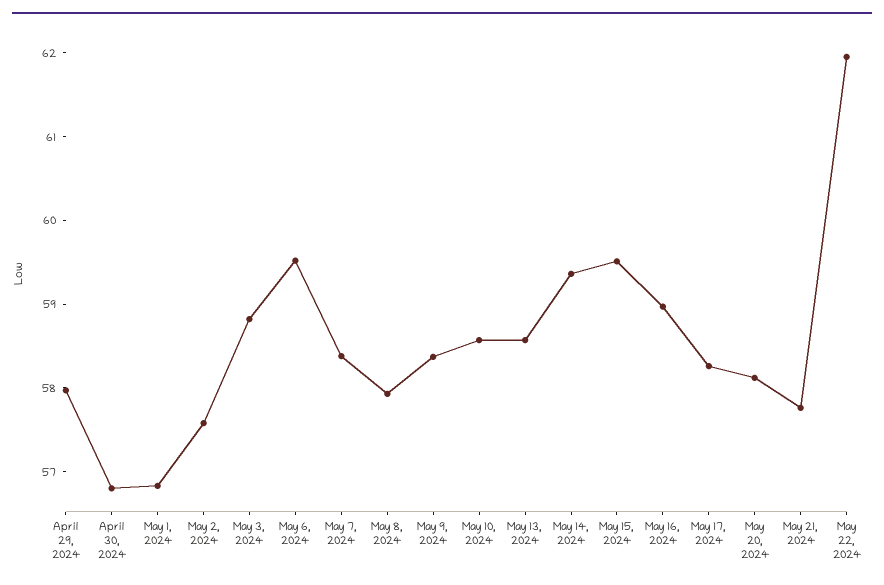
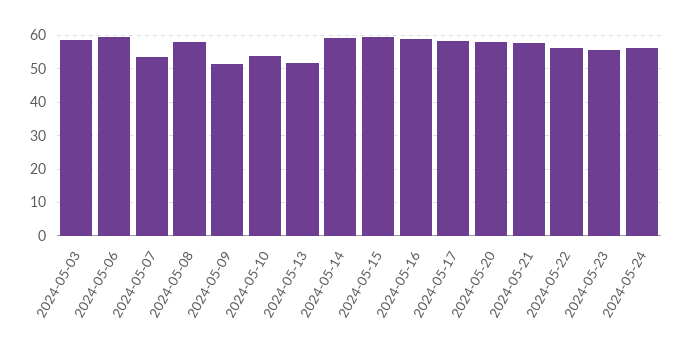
April 29, 2024: 58 -> none
April 30, 2024: 56.8 -> none
May 1, 2024: 56.8 -> none
May 2, 2024: 57.6 -> none
May 7, 2024: 58.4 -> 54
May 9, 2024: 58.4 -> 52
May 10, 2024: 58.6 -> 54
May 13, 2024: 58.6 -> 52
May 22, 2024: 62 -> 56
2024-05-23: none -> 56
2024-05-24: none -> 56

